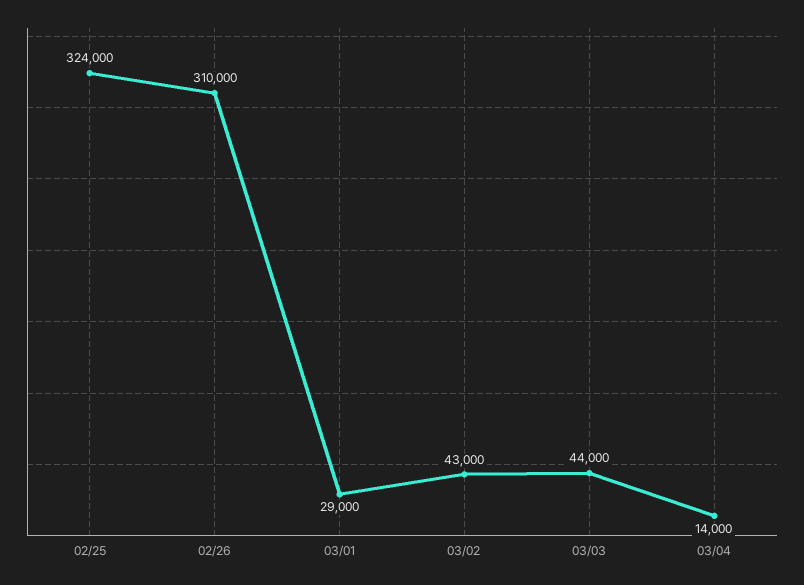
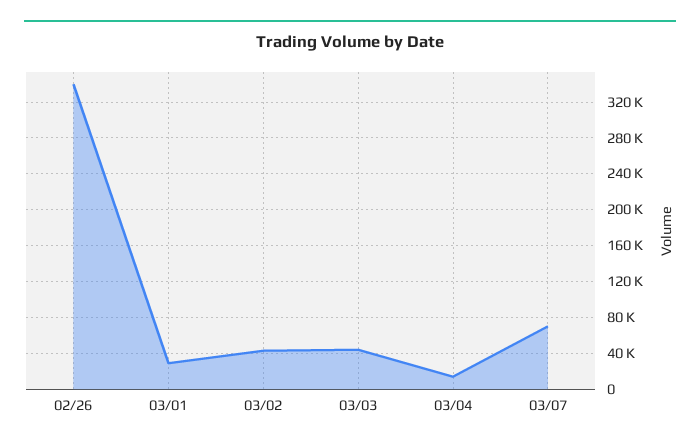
02/25: 324000 -> none
02/26: 310000 -> 340000
03/07: none -> 70000

